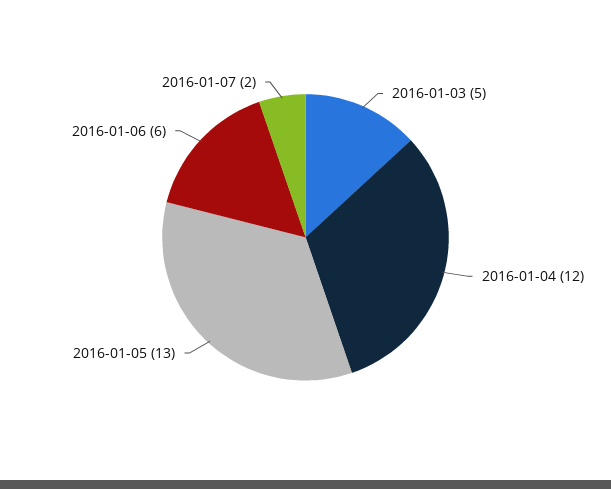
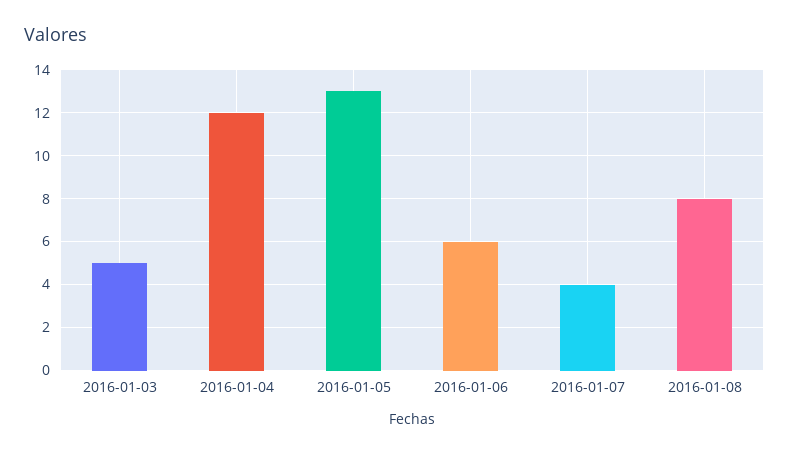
2016-01-07: 2 -> 4
2016-01-08: none -> 8

